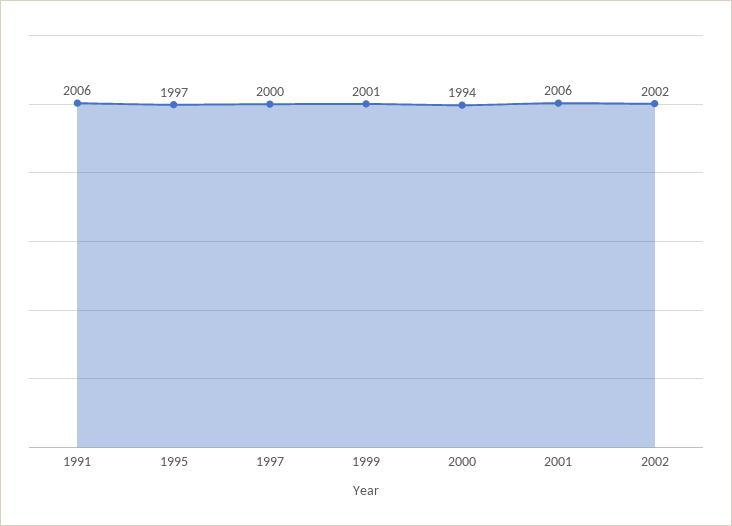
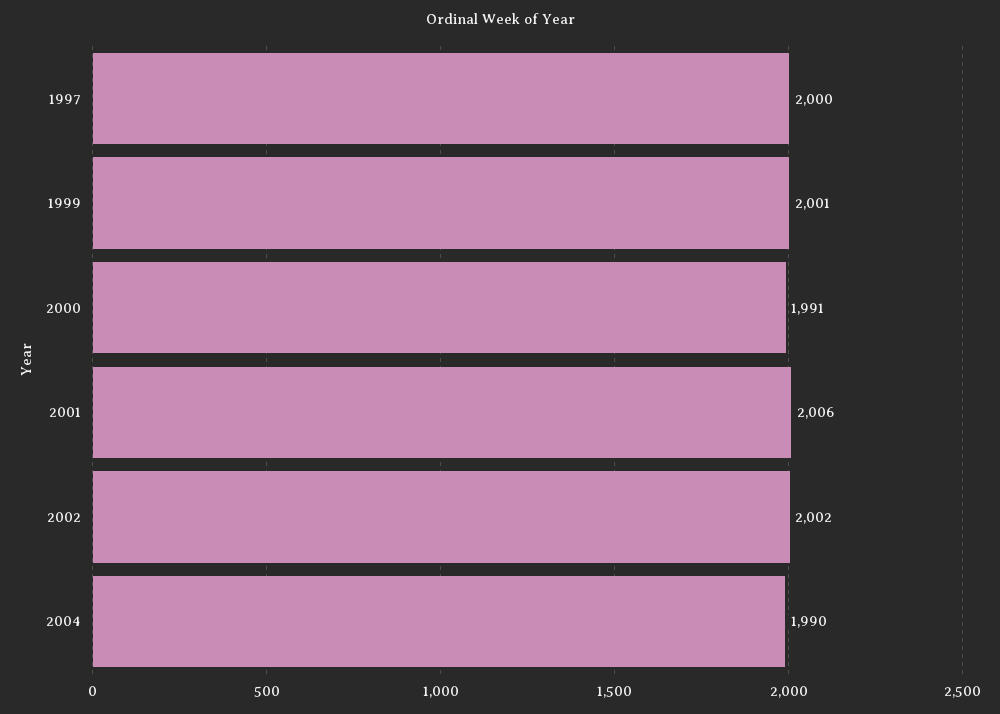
1991: 2006 -> none
1995: 1997 -> none
2000: 1994 -> 1991
2004: none -> 1990

